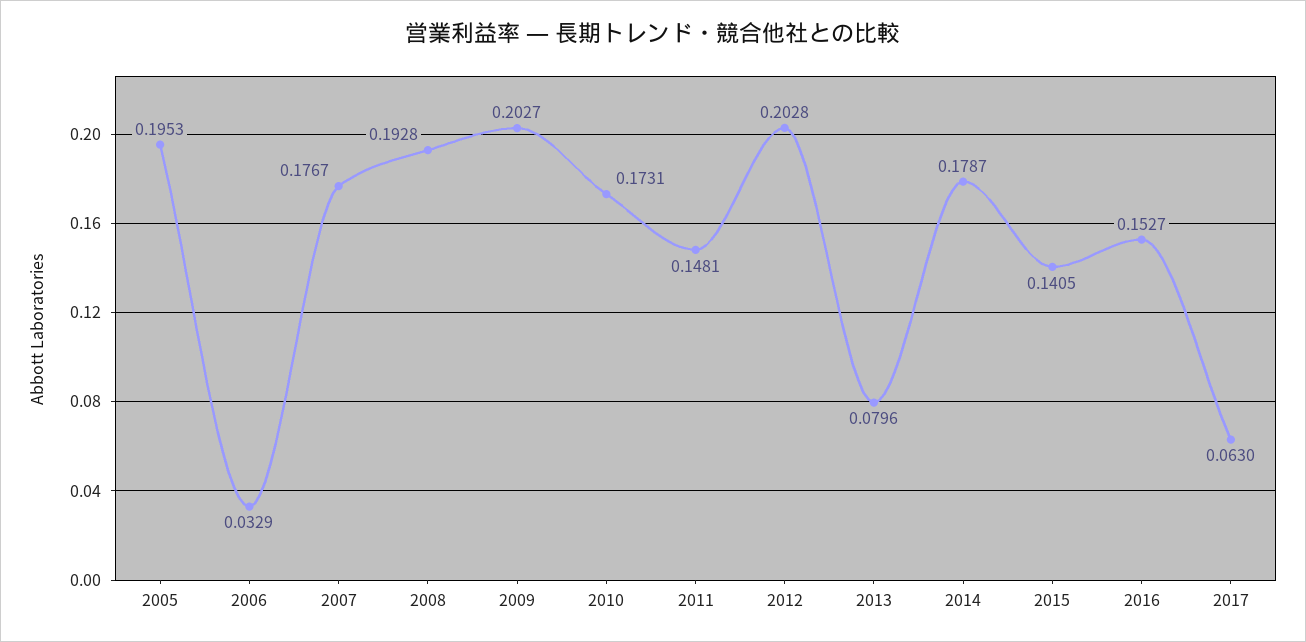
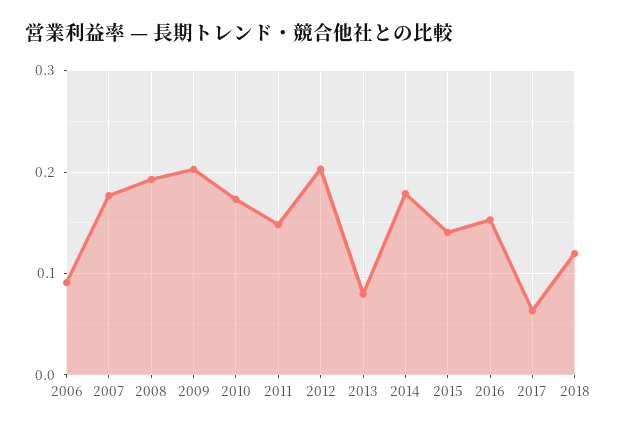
2005: 0.1953 -> none
2006: 0.0329 -> 0.09
2018: none -> 0.12

